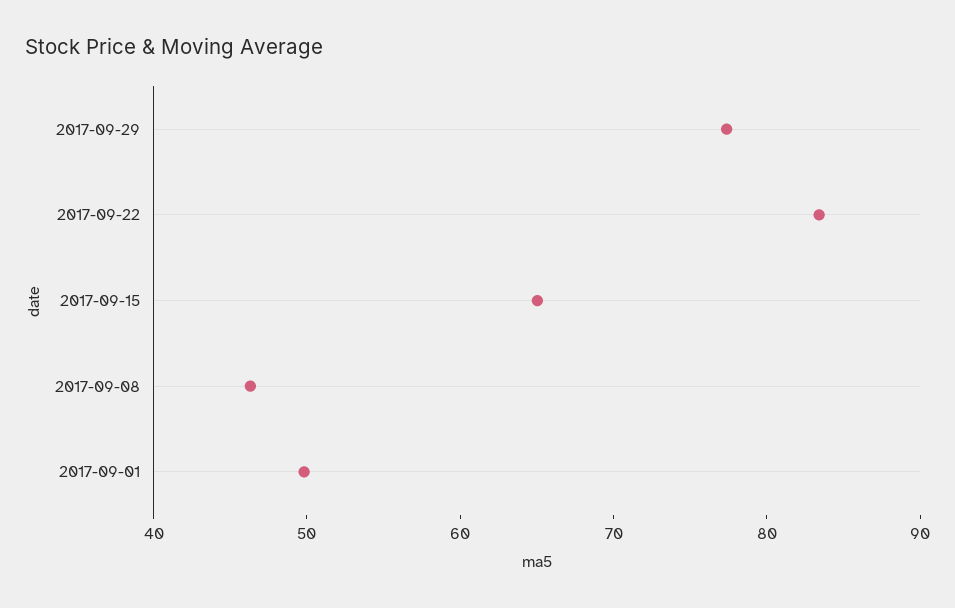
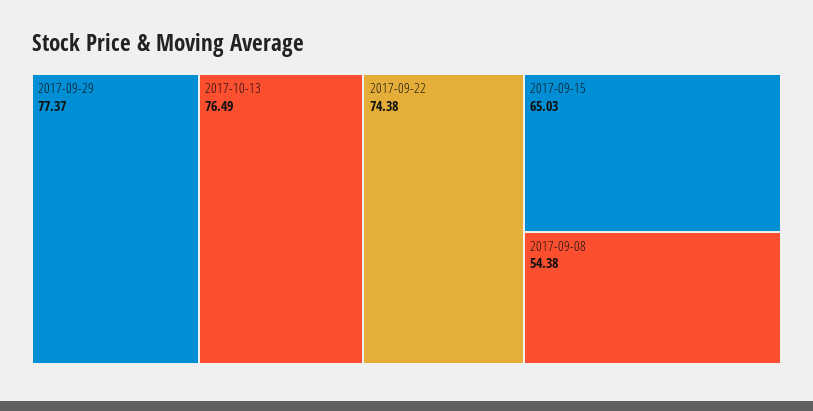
2017-09-22: 84 -> 74.38
2017-09-08: 46 -> 54.38
2017-09-01: 50 -> none
2017-10-13: none -> 76.49

